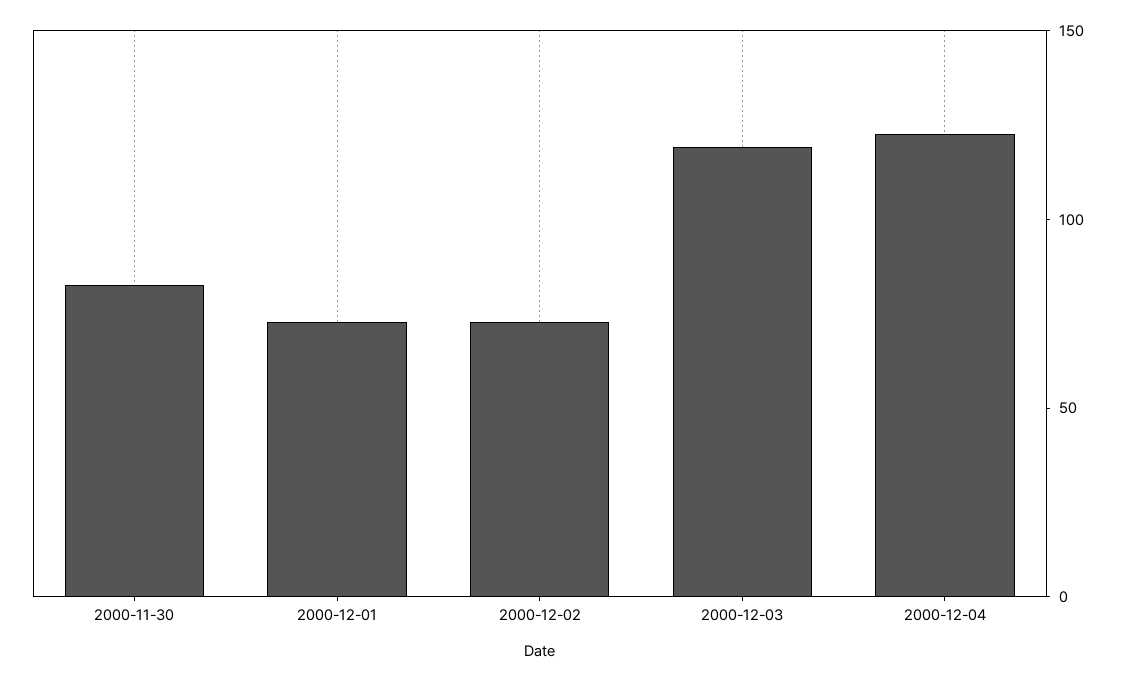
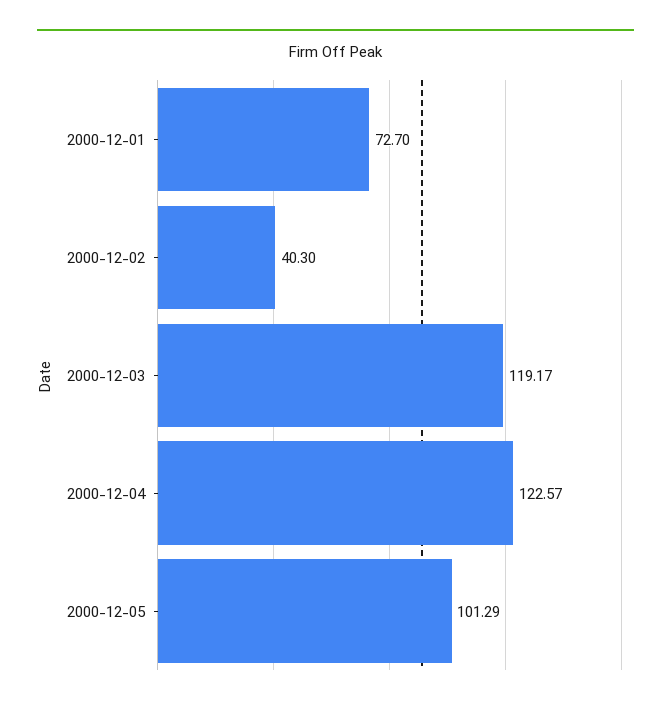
2000-11-30: 80 -> none
2000-12-02: 70 -> 40.3
2000-12-05: none -> 101.29

